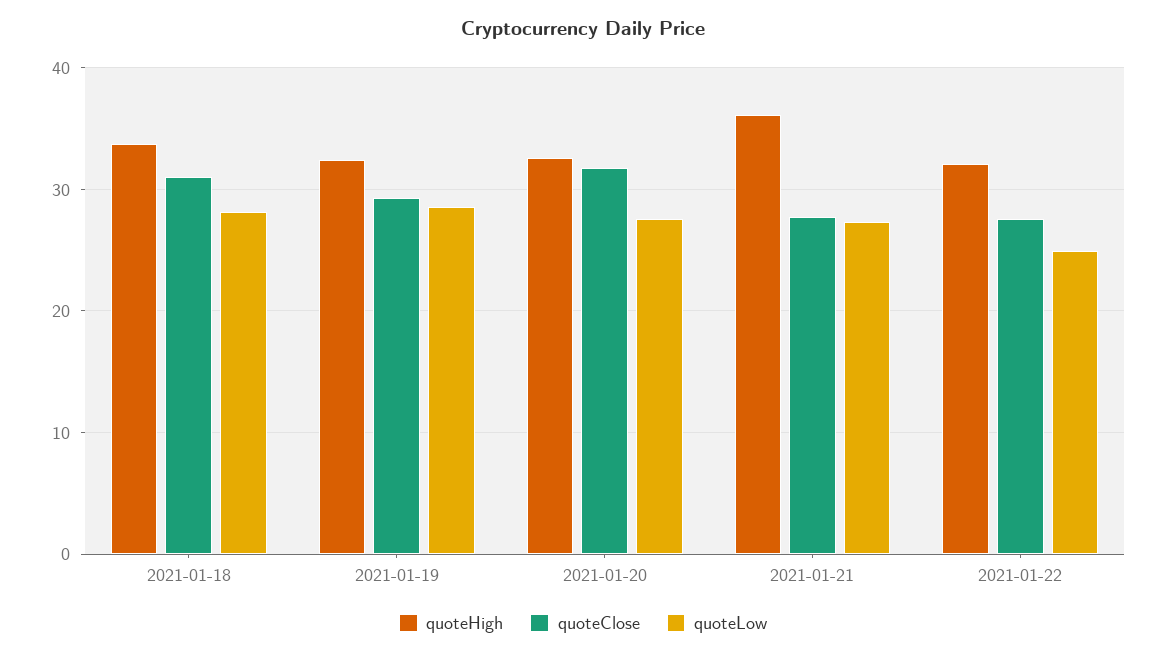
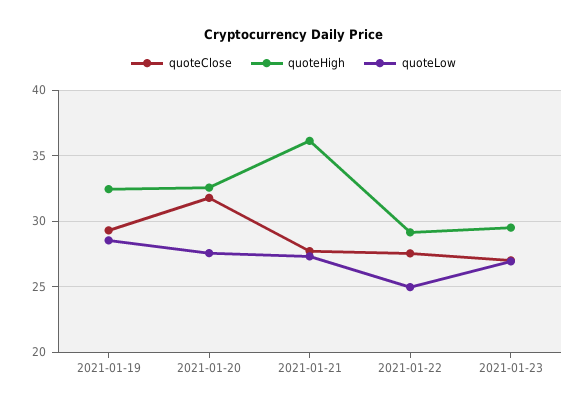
quoteHigh, 2021-01-18: 34 -> none
quoteClose, 2021-01-18: 31 -> none
quoteLow, 2021-01-18: 28 -> none
quoteHigh, 2021-01-22: 32 -> 29
quoteClose, 2021-01-23: none -> 27
quoteHigh, 2021-01-23: none -> 29.5
quoteLow, 2021-01-23: none -> 27

